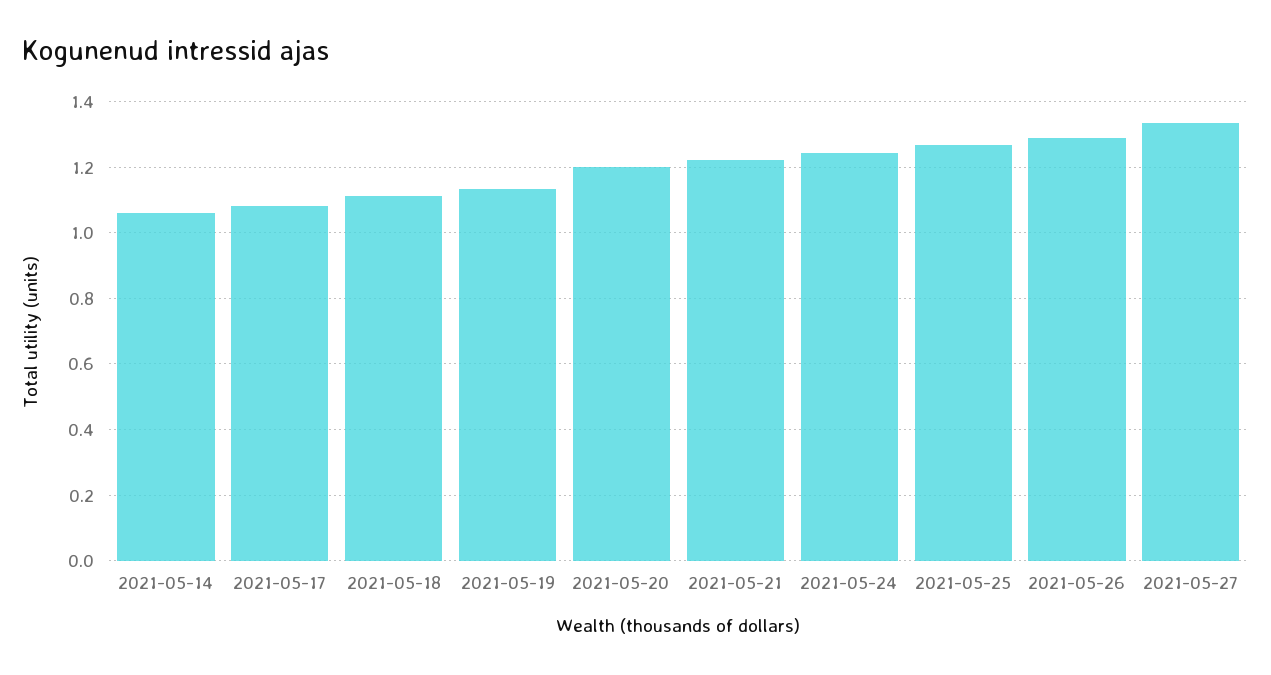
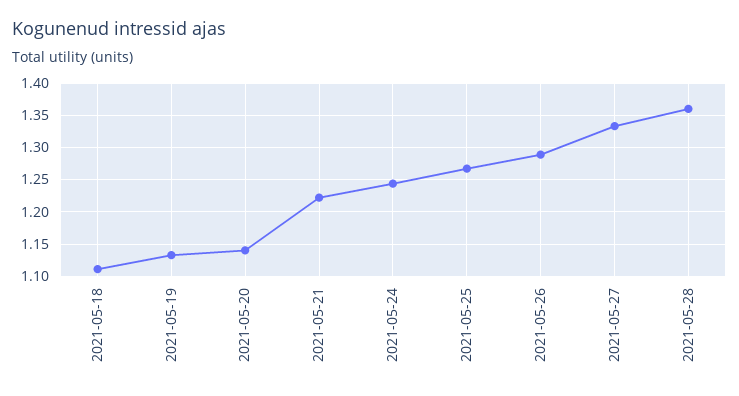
2021-05-14: 1.06 -> none
2021-05-17: 1.08 -> none
2021-05-20: 1.2 -> 1.14
2021-05-28: none -> 1.36

